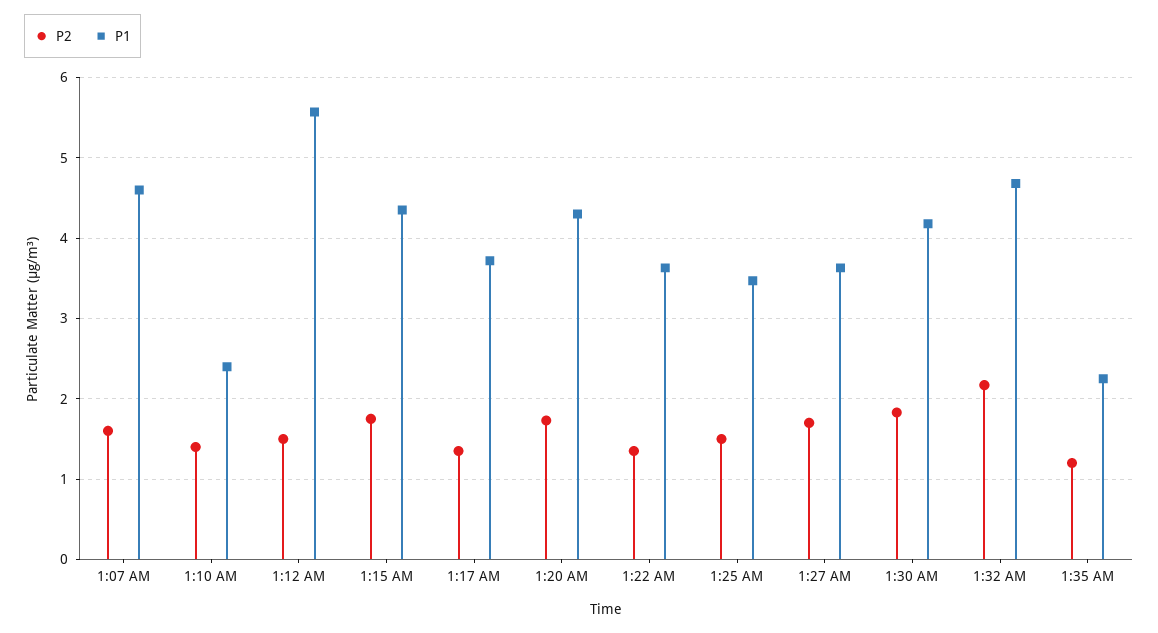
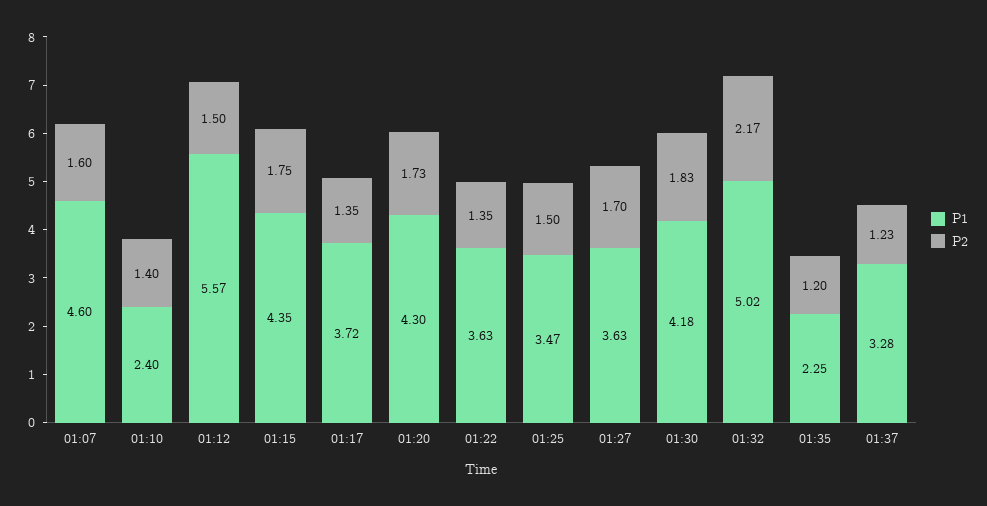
P1, 1:32 AM: 4.7 -> 5.02
P1, 01:37: none -> 3.28
P2, 01:37: none -> 1.23

